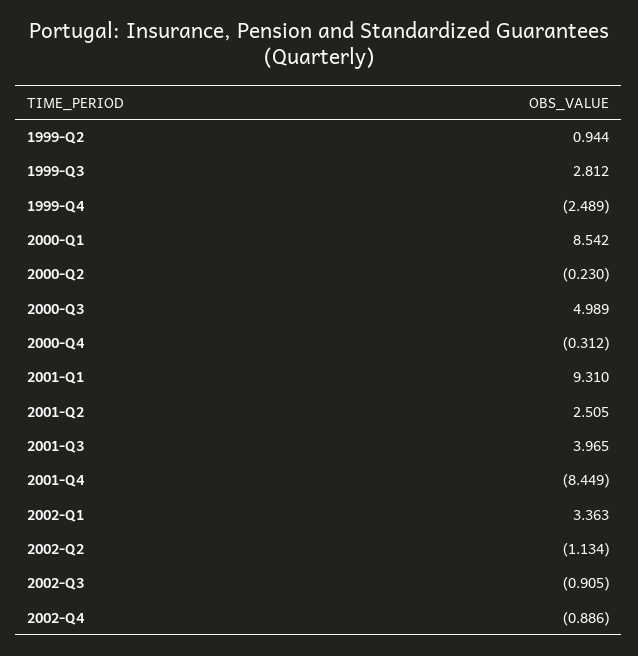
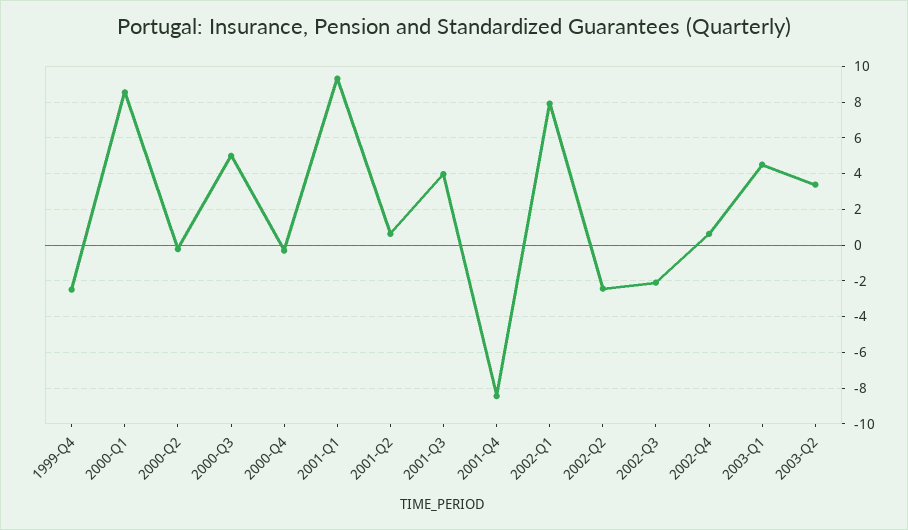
1999-Q2: 0.944 -> none
1999-Q3: 2.812 -> none
2001-Q2: 2.505 -> 0.5
2002-Q1: 3.363 -> 8
2002-Q2: -1.134 -> -2.5
2002-Q3: -0.905 -> -2
2002-Q4: -0.886 -> 0.5
2003-Q1: none -> 4.5
2003-Q2: none -> 3.5

